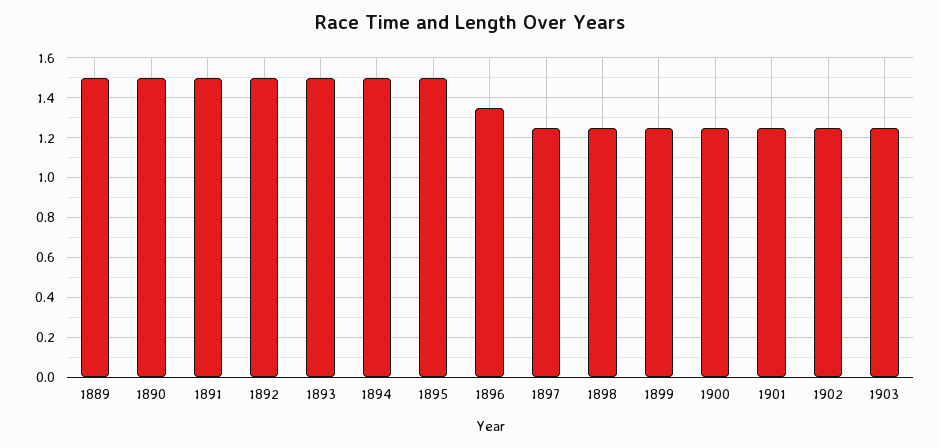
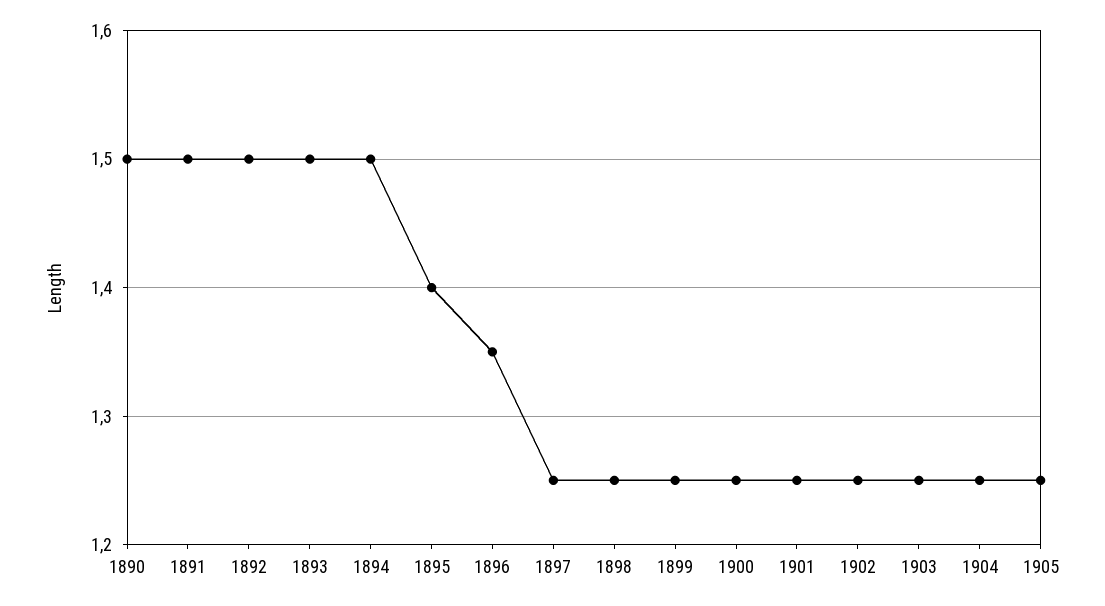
1889: 1.5 -> none
1895: 1.5 -> 1.4
1904: none -> 1.25
1905: none -> 1.25

